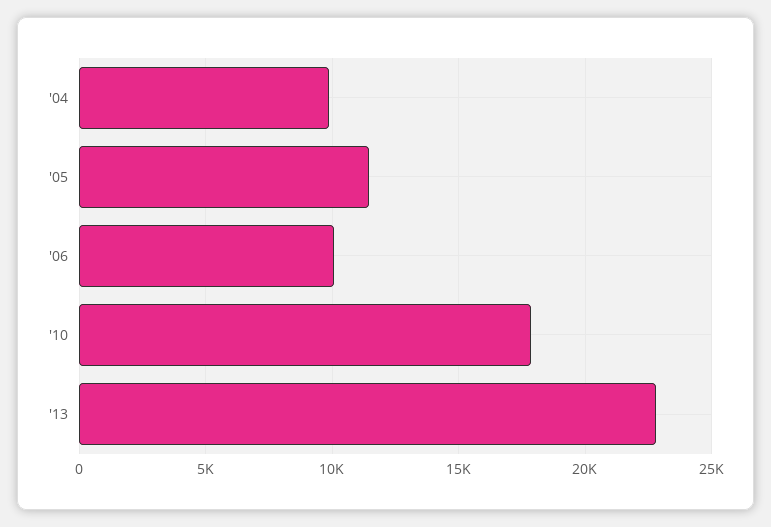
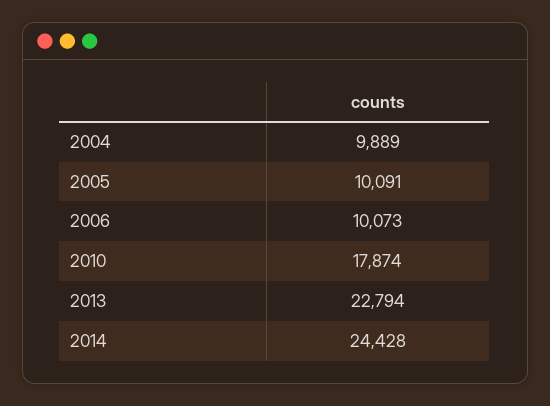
'05: 11500 -> 10091
2014: none -> 24428

